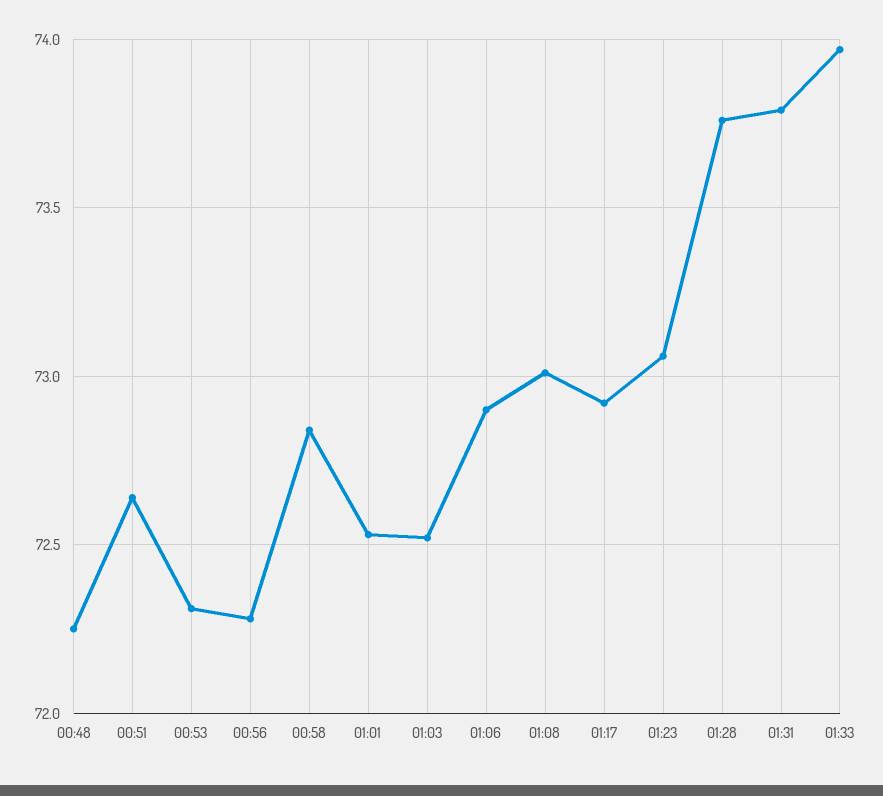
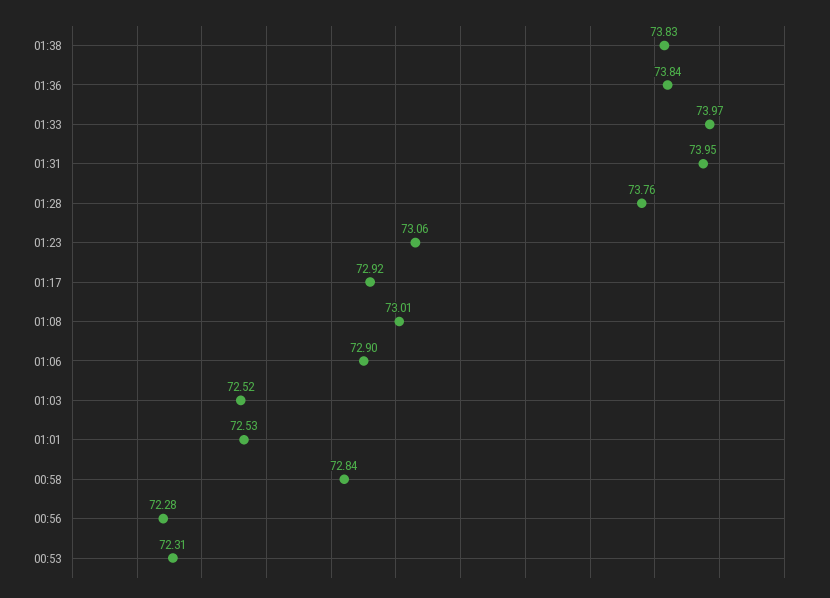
00:48: 72.25 -> none
00:51: 72.65 -> none
01:31: 73.8 -> 73.95
01:38: none -> 73.83
01:36: none -> 73.84

